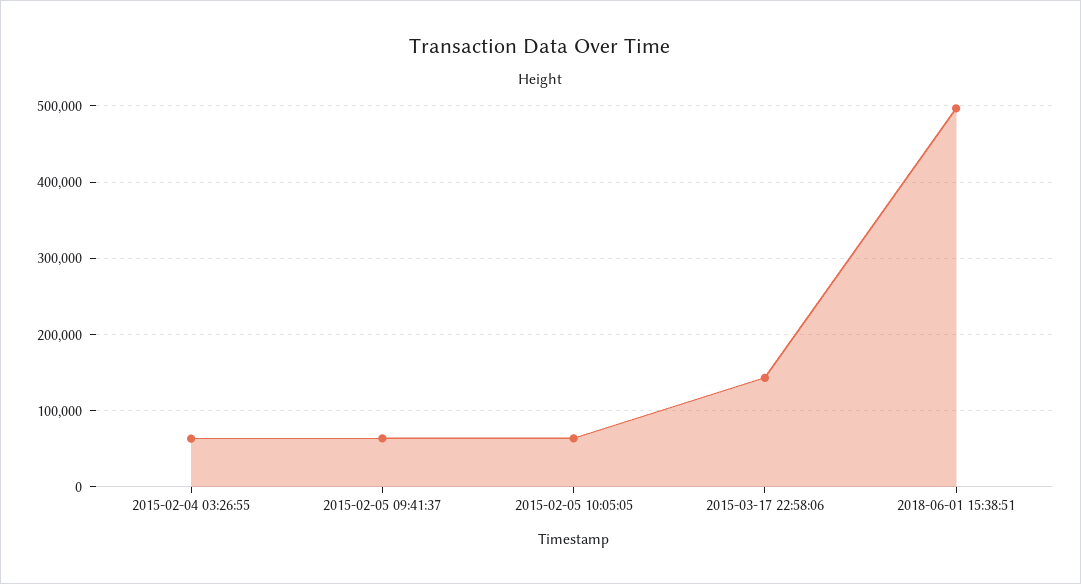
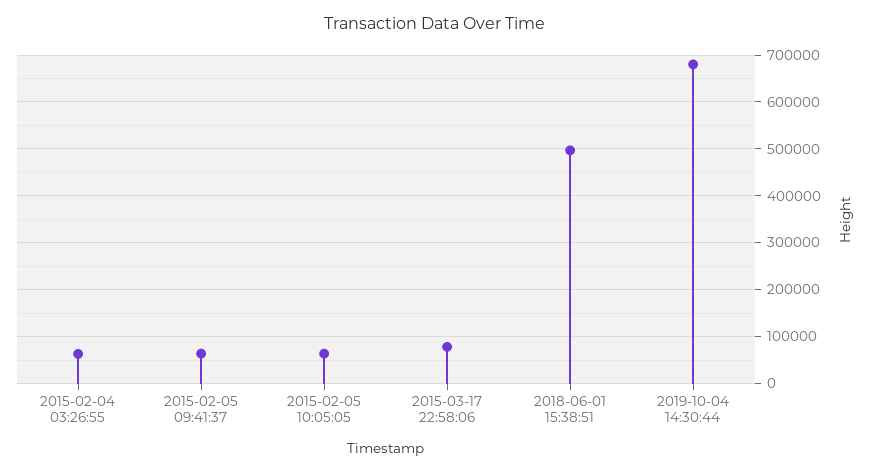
2015-03-17 22:58:06: 140000 -> 80000
2019-10-04 14:30:44: none -> 680000

